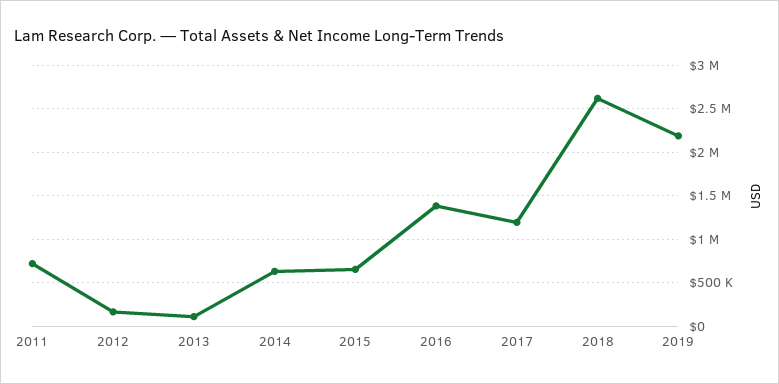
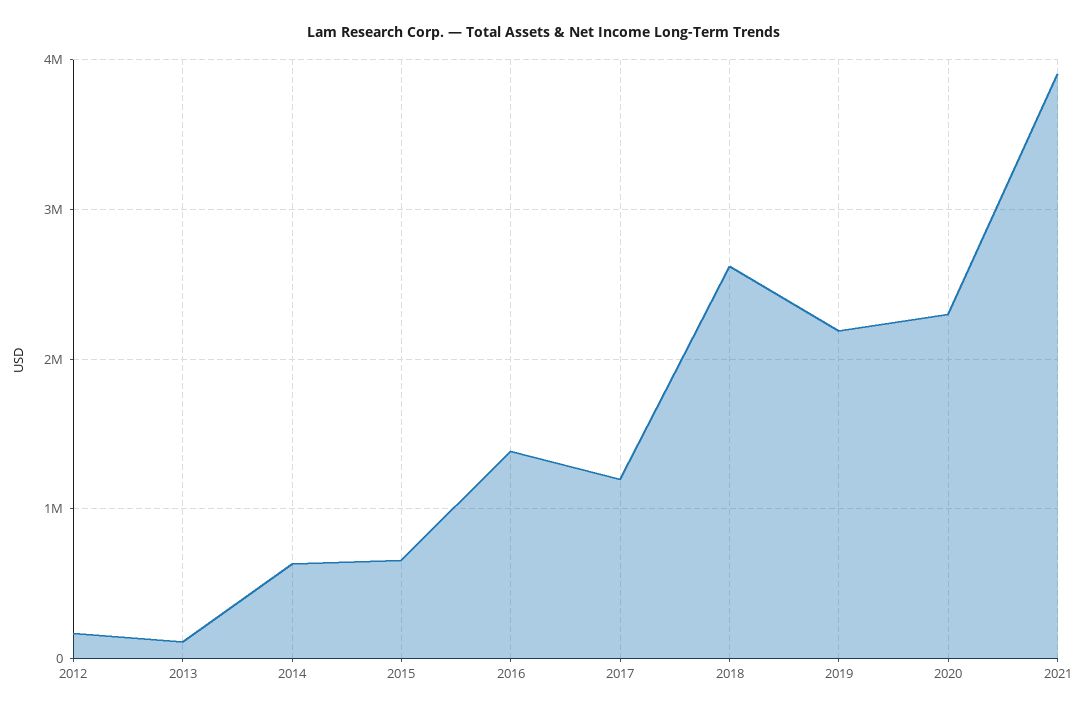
2011: 700000 -> none
2020: none -> 2300000
2021: none -> 3900000

